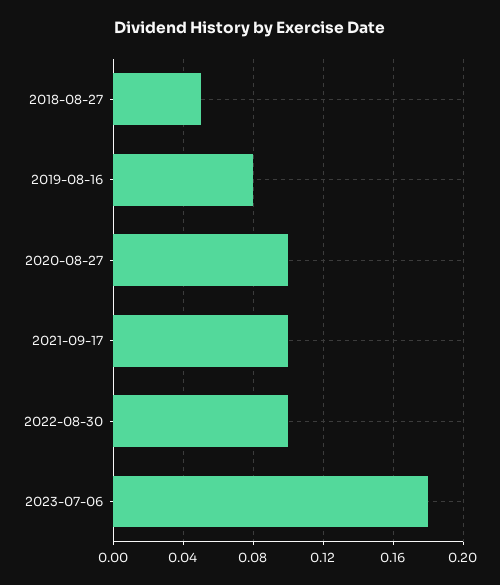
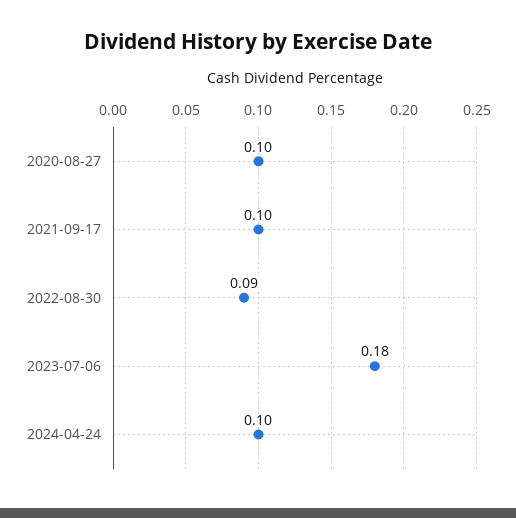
2018-08-27: 0.05 -> none
2019-08-16: 0.08 -> none
2022-08-30: 0.1 -> 0.09
2024-04-24: none -> 0.1

